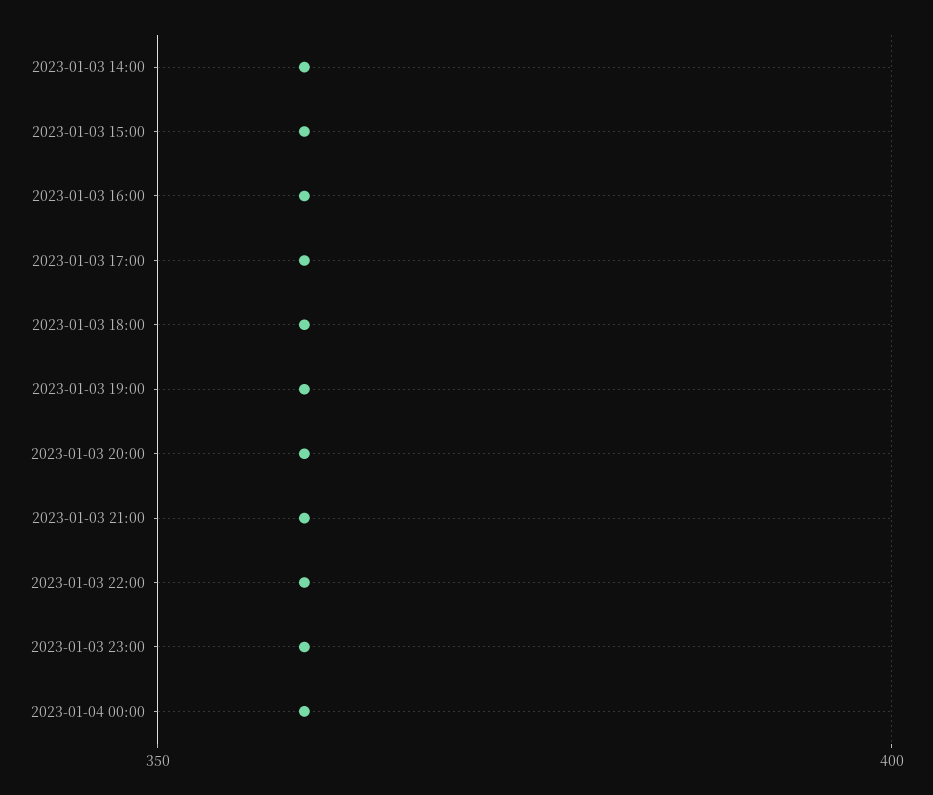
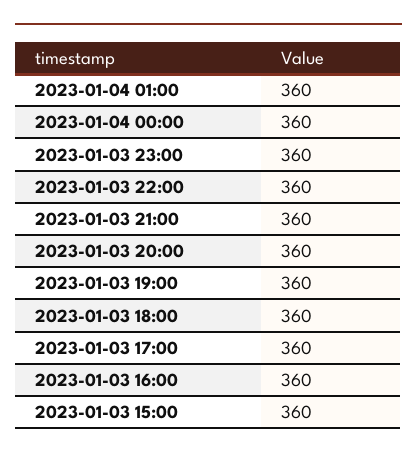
2023-01-03 14:00: 360 -> none
2023-01-04 01:00: none -> 360

